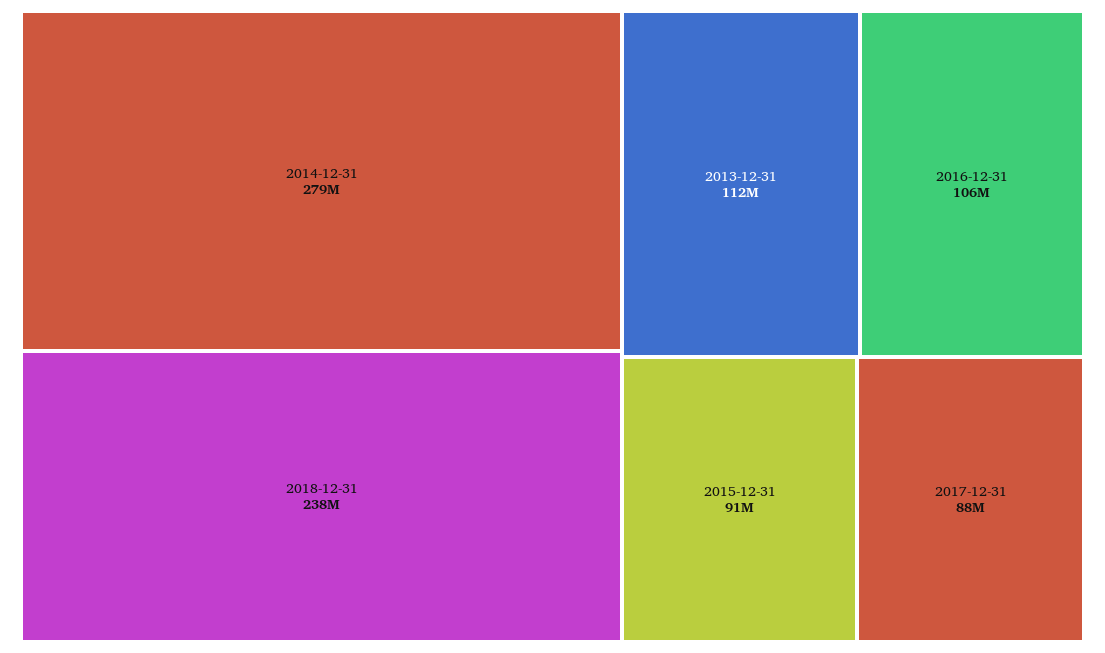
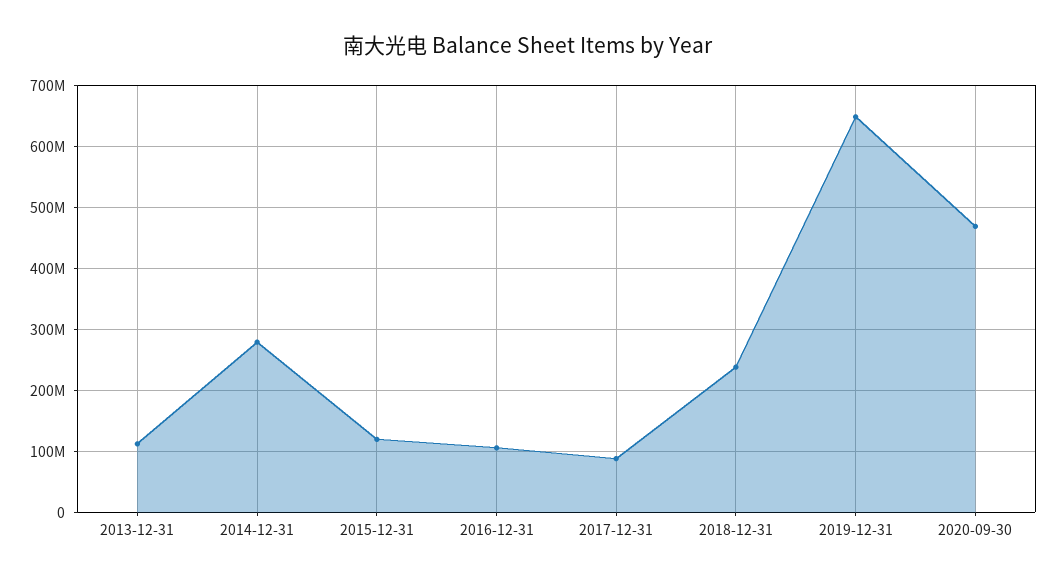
2015-12-31: 91000000 -> 120000000
2019-12-31: none -> 650000000
2020-09-30: none -> 470000000

